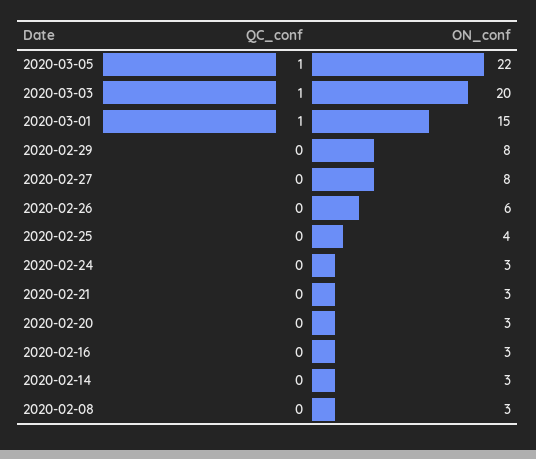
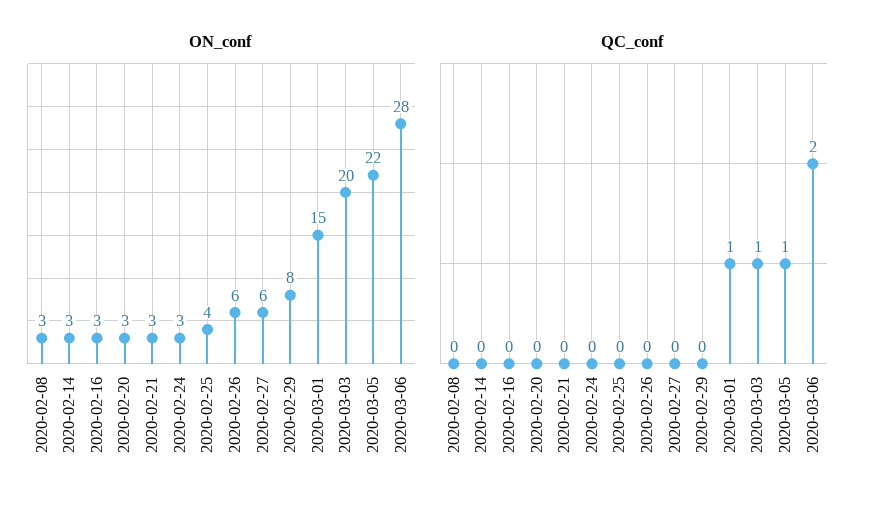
ON_conf, 2020-02-27: 8 -> 6
ON_conf, 2020-03-06: none -> 28
QC_conf, 2020-03-06: none -> 2

